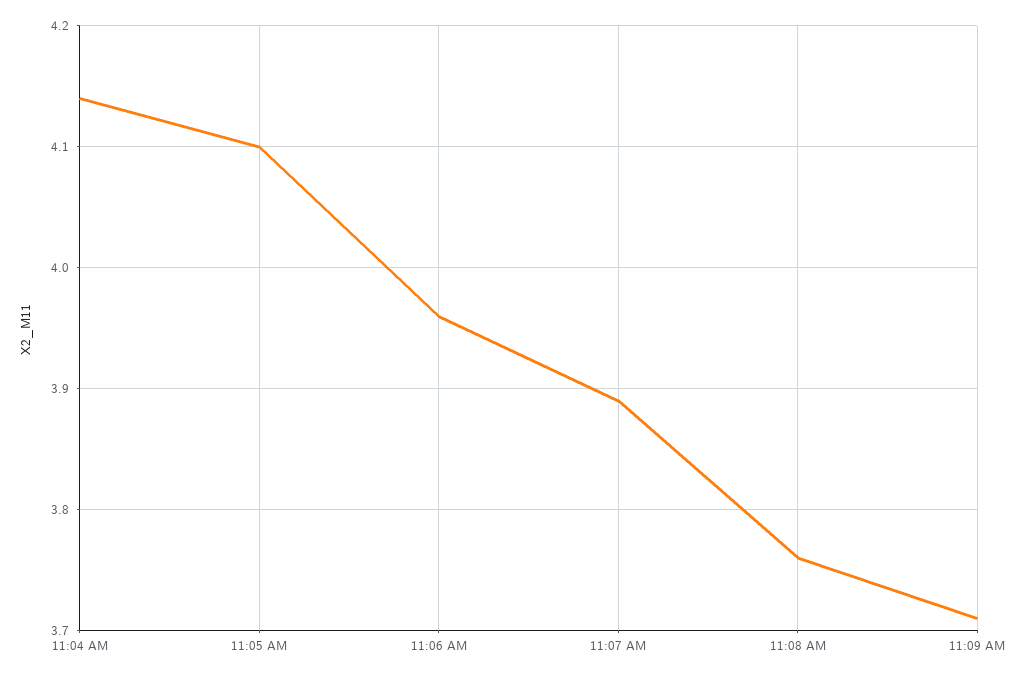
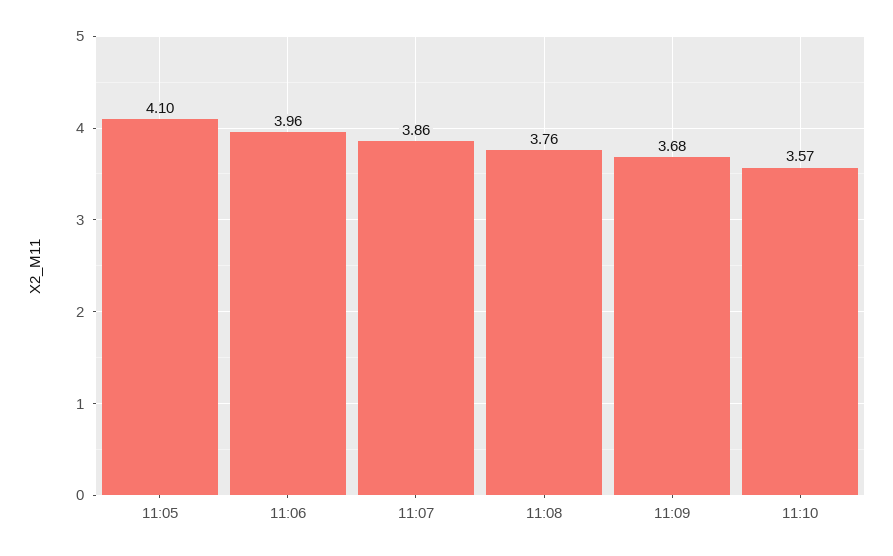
11:04 AM: 4.14 -> none
11:07 AM: 3.89 -> 3.86
11:09 AM: 3.71 -> 3.68
11:10: none -> 3.57

